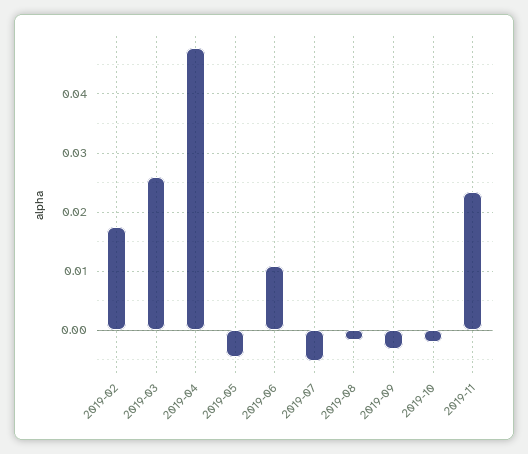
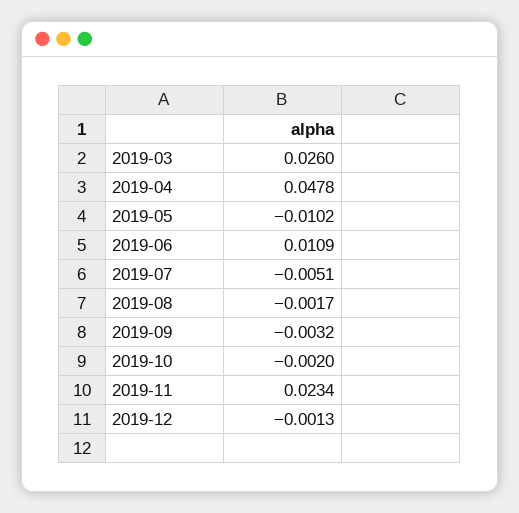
2019-02: 0.018 -> none
2019-05: -0.004 -> -0.0102
2019-12: none -> -0.0013

